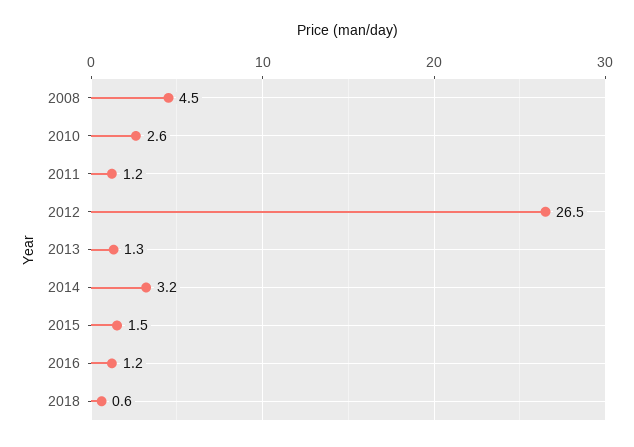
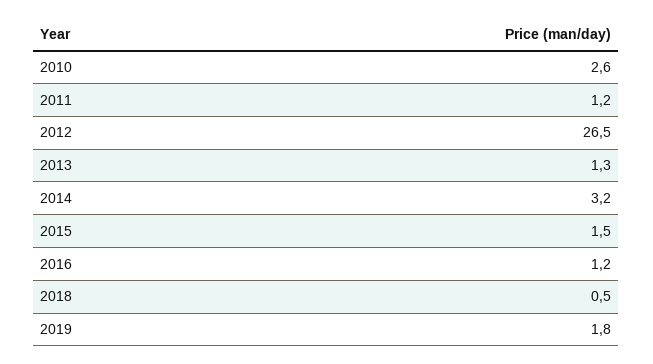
2008: 4.5 -> none
2018: 0.6 -> 0.5
2019: none -> 1.8

